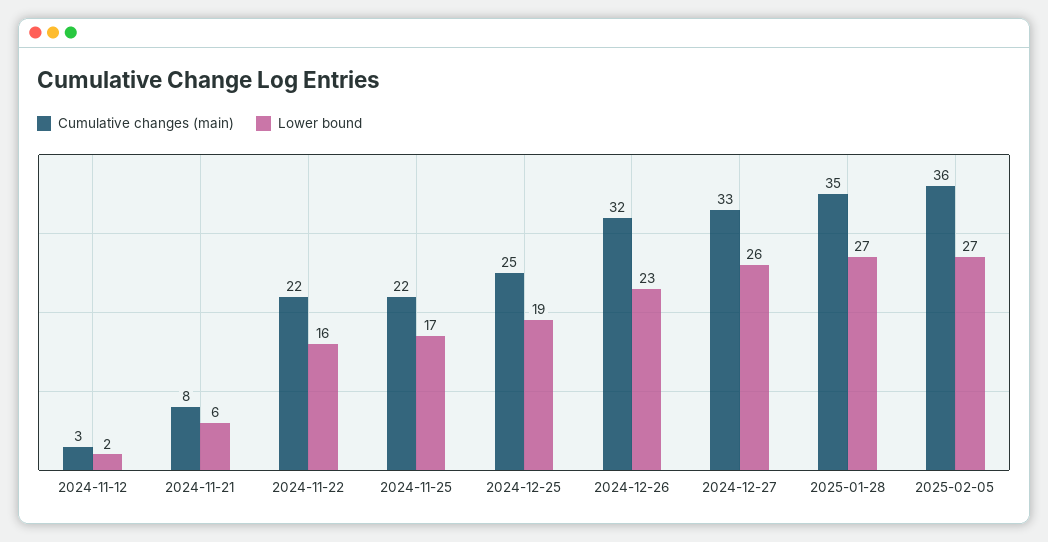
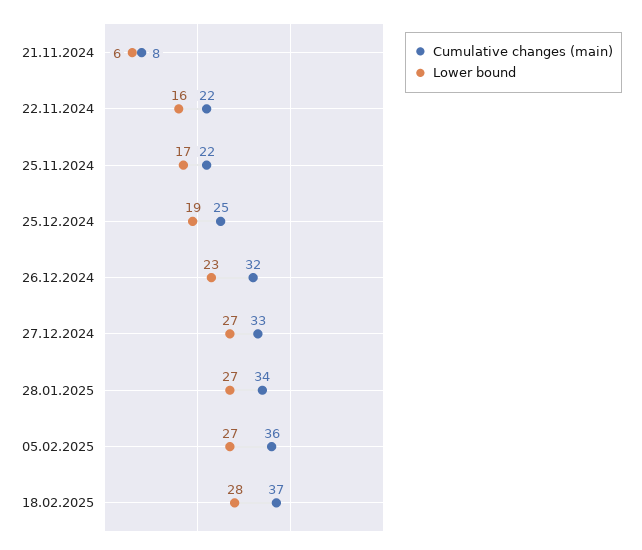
Cumulative changes (main), 2024-11-12: 3 -> none
Lower bound, 2024-11-12: 2 -> none
Lower bound, 2024-12-27: 26 -> 27
Cumulative changes (main), 2025-01-28: 35 -> 34
Cumulative changes (main), 18.02.2025: none -> 37
Lower bound, 18.02.2025: none -> 28

